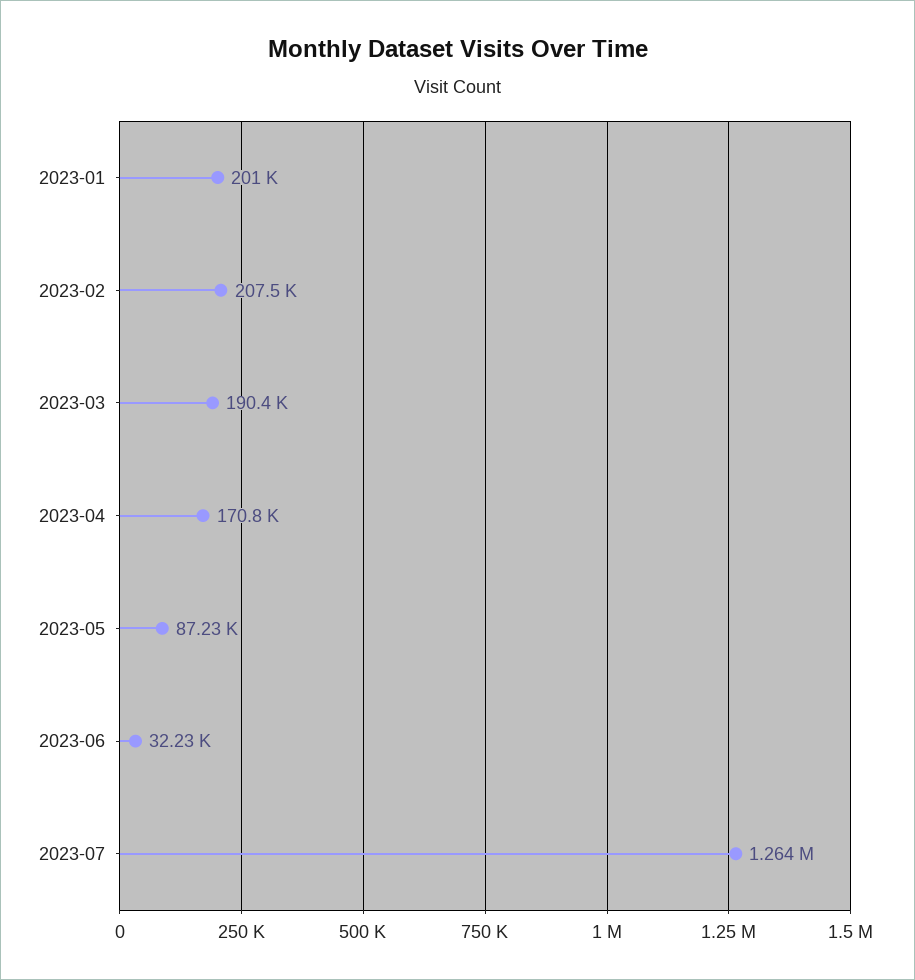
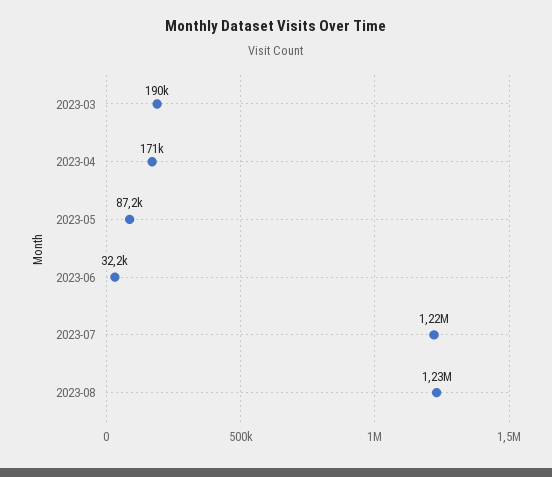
2023-01: 201000 -> none
2023-02: 207500 -> none
2023-07: 1264000 -> 1220000
2023-08: none -> 1230000

